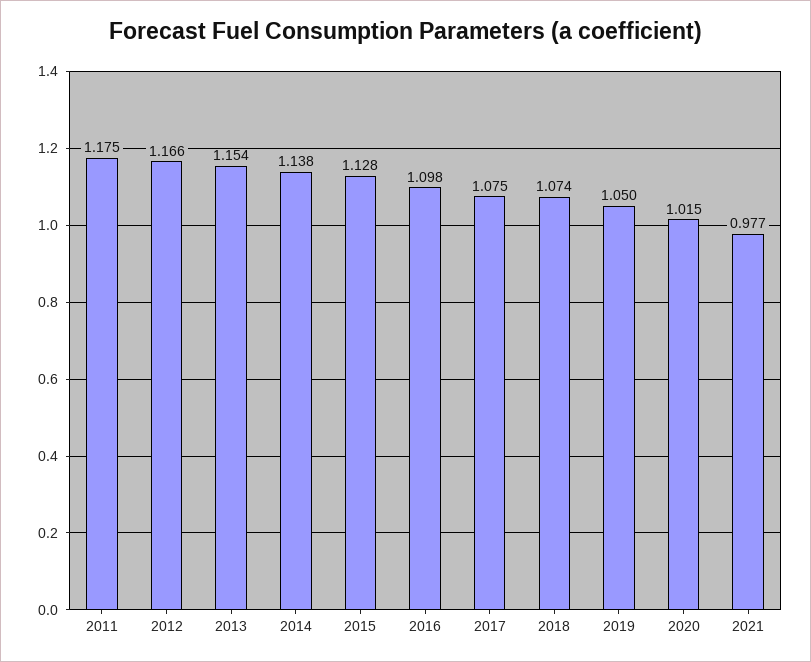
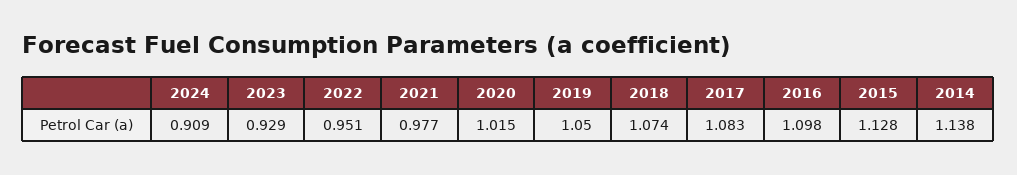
2011: 1.175 -> none
2012: 1.166 -> none
2013: 1.154 -> none
2017: 1.075 -> 1.083
2024: none -> 0.909
2023: none -> 0.929
2022: none -> 0.951

